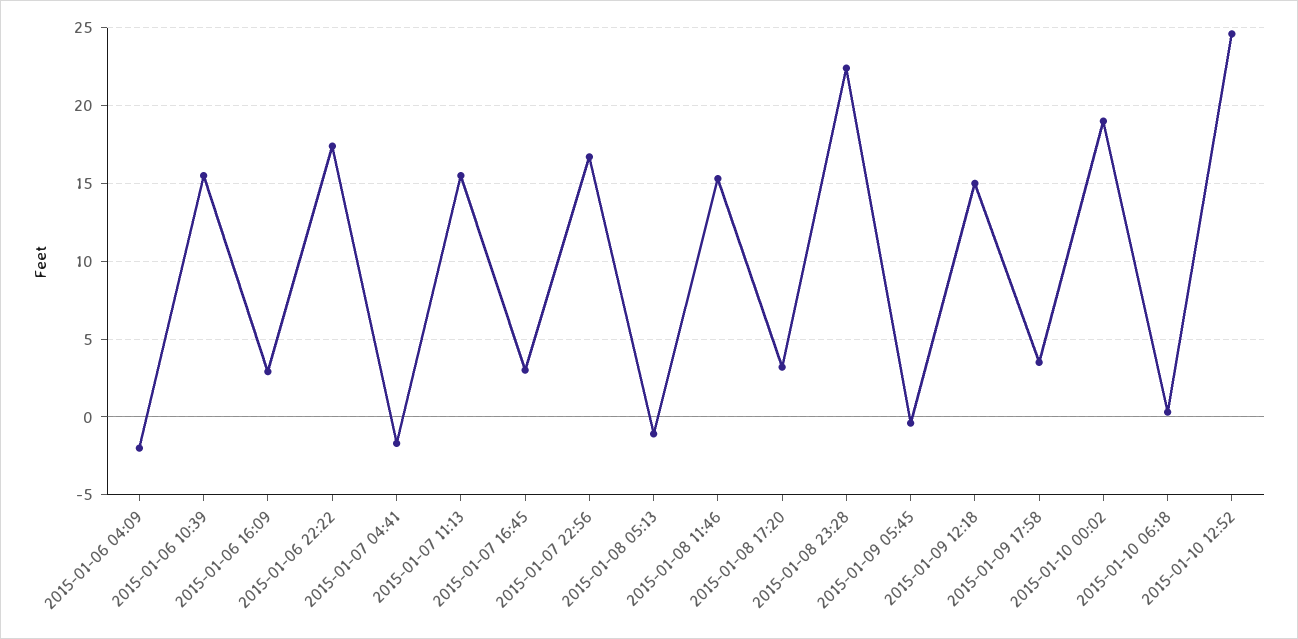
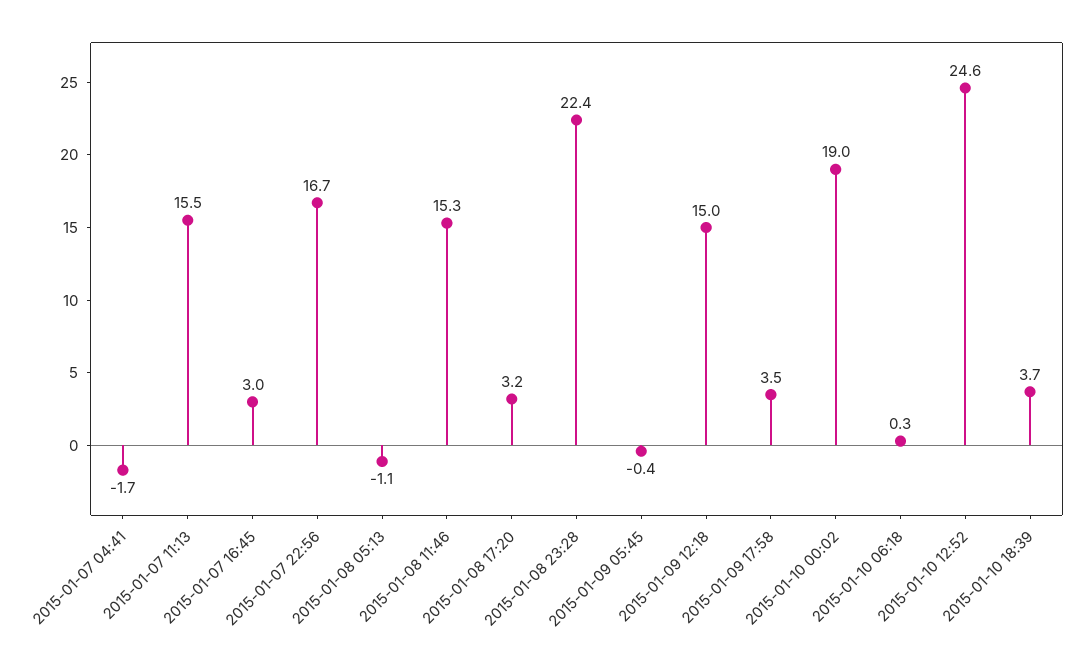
2015-01-06 04:09: -2 -> none
2015-01-06 10:39: 15.5 -> none
2015-01-06 16:09: 3 -> none
2015-01-06 22:22: 17.5 -> none
2015-01-10 18:39: none -> 3.7

